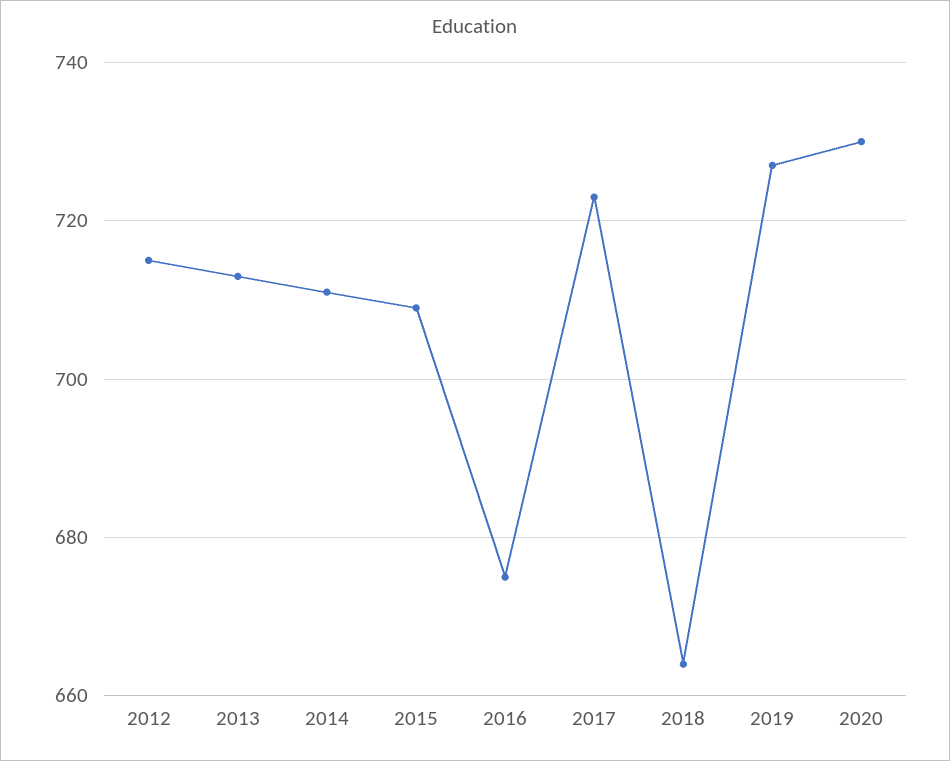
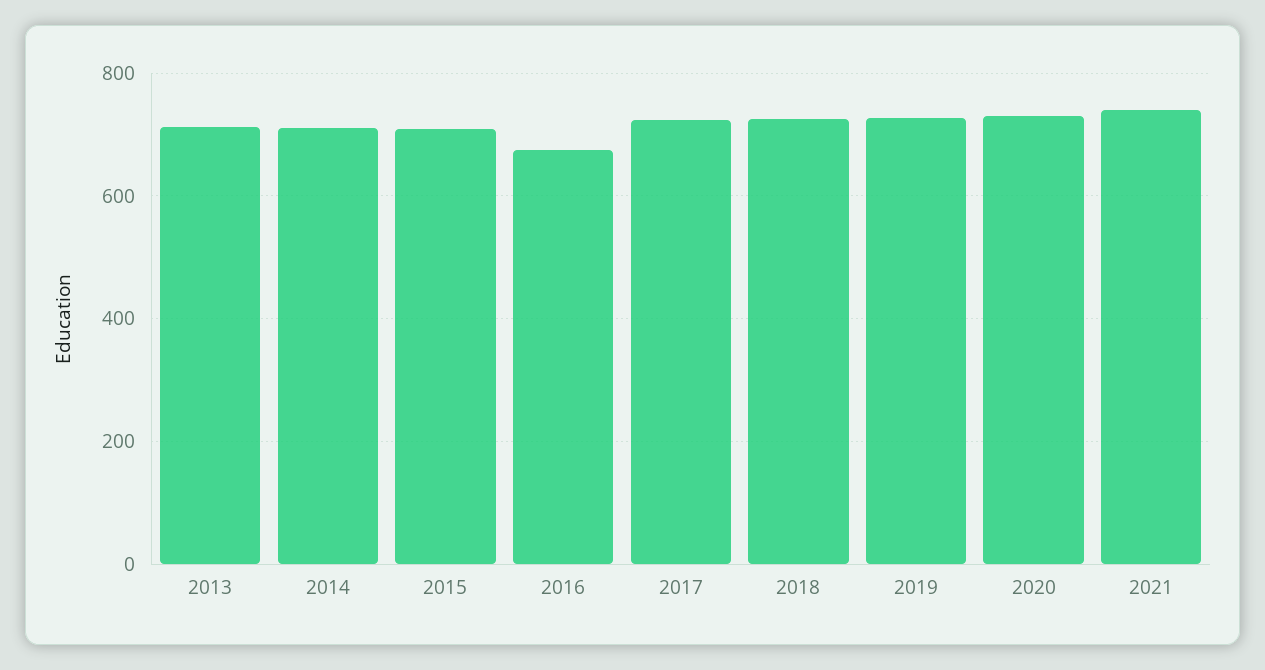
2012: 715 -> none
2018: 665 -> 720
2021: none -> 740

